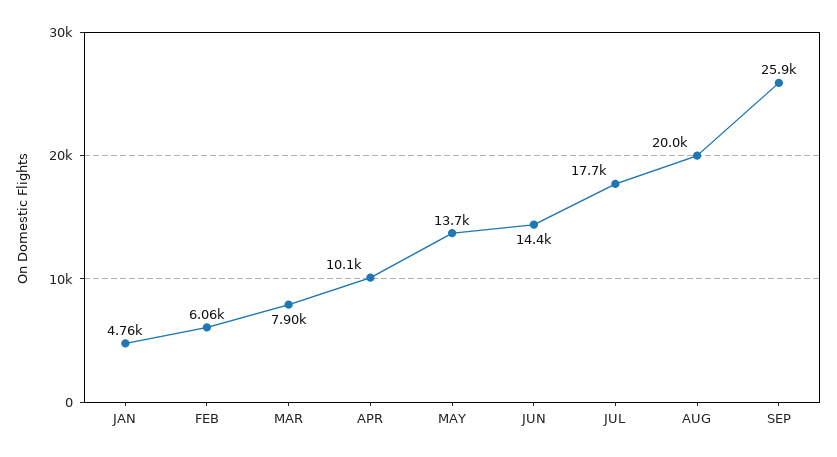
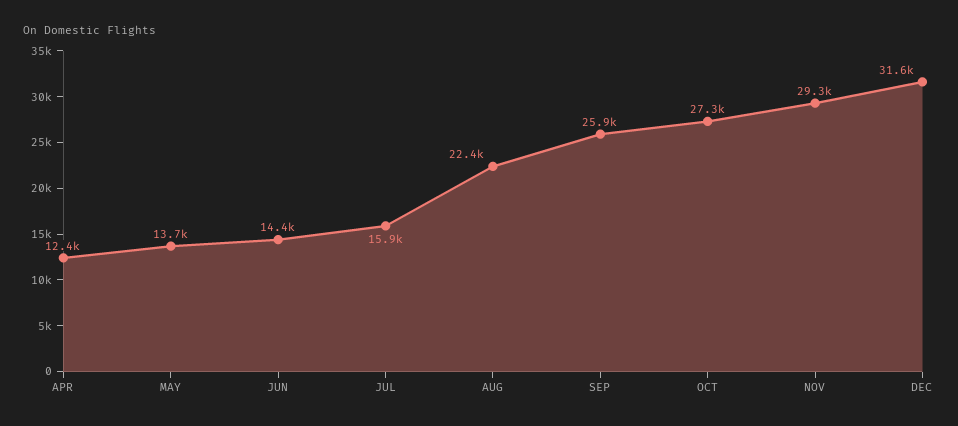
JAN: 4760 -> none
FEB: 6060 -> none
MAR: 7900 -> none
APR: 10100 -> 12400
JUL: 17700 -> 15900
AUG: 20000 -> 22400
OCT: none -> 27300
NOV: none -> 29300
DEC: none -> 31600

